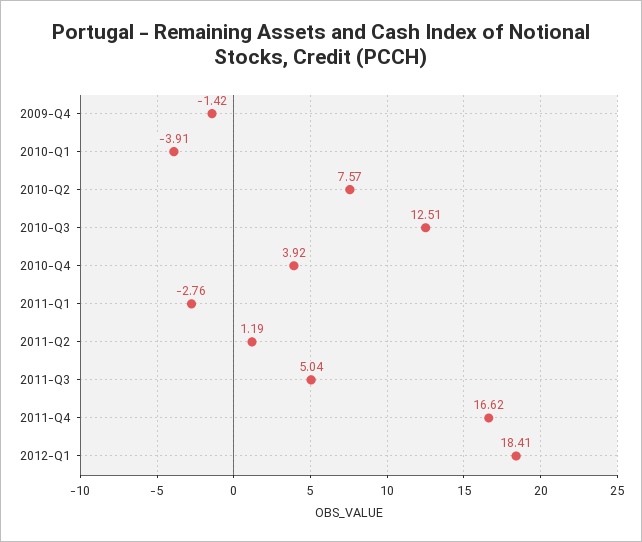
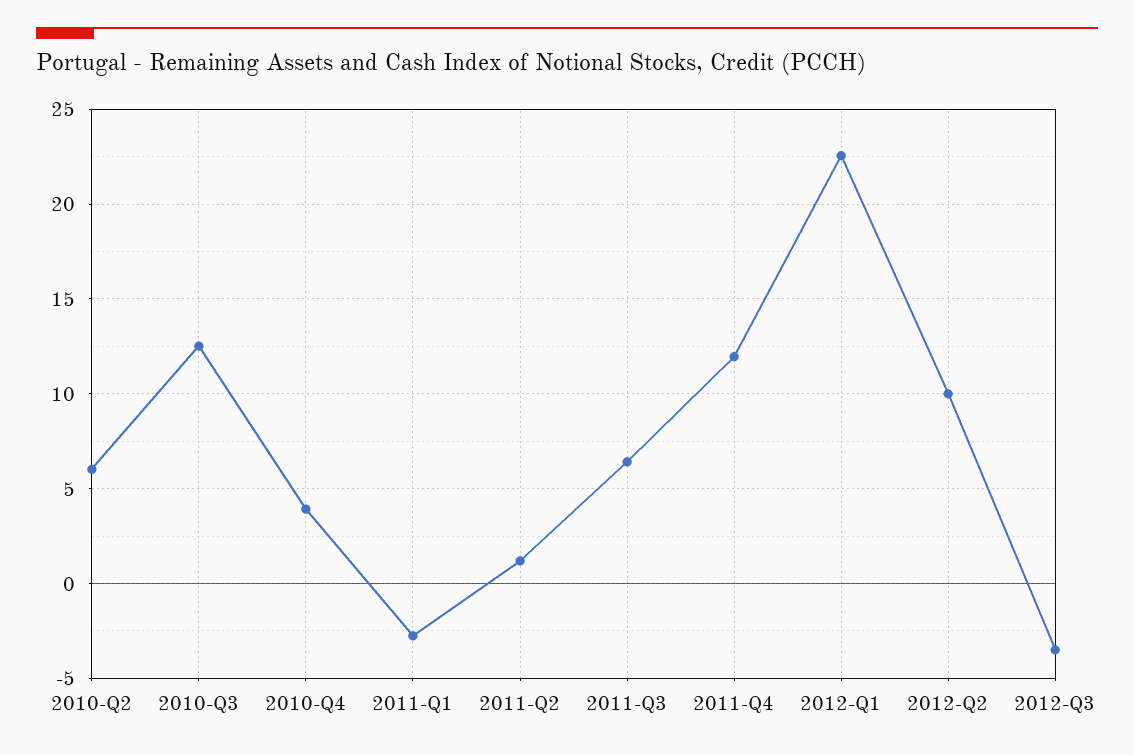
2009-Q4: -1.42 -> none
2010-Q1: -3.91 -> none
2010-Q2: 7.57 -> 6
2011-Q3: 5.04 -> 6.5
2011-Q4: 16.62 -> 12
2012-Q1: 18.41 -> 22.5
2012-Q2: none -> 10
2012-Q3: none -> -3.5

